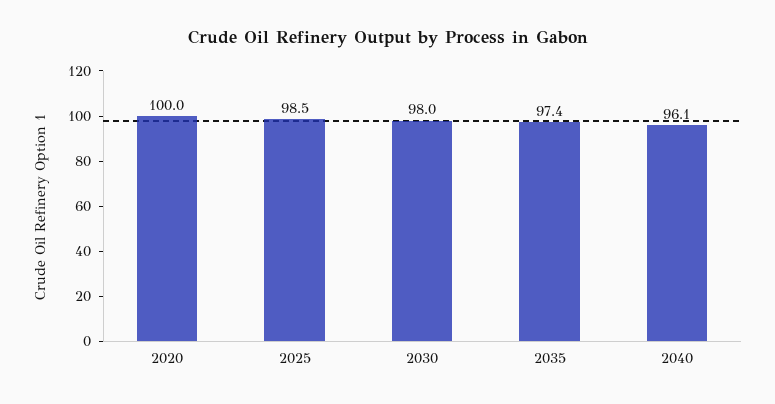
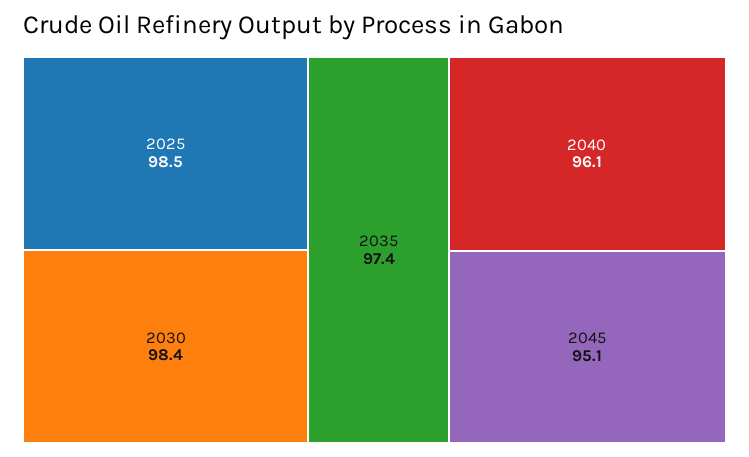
2020: 100 -> none
2030: 98 -> 98.4
2045: none -> 95.1

